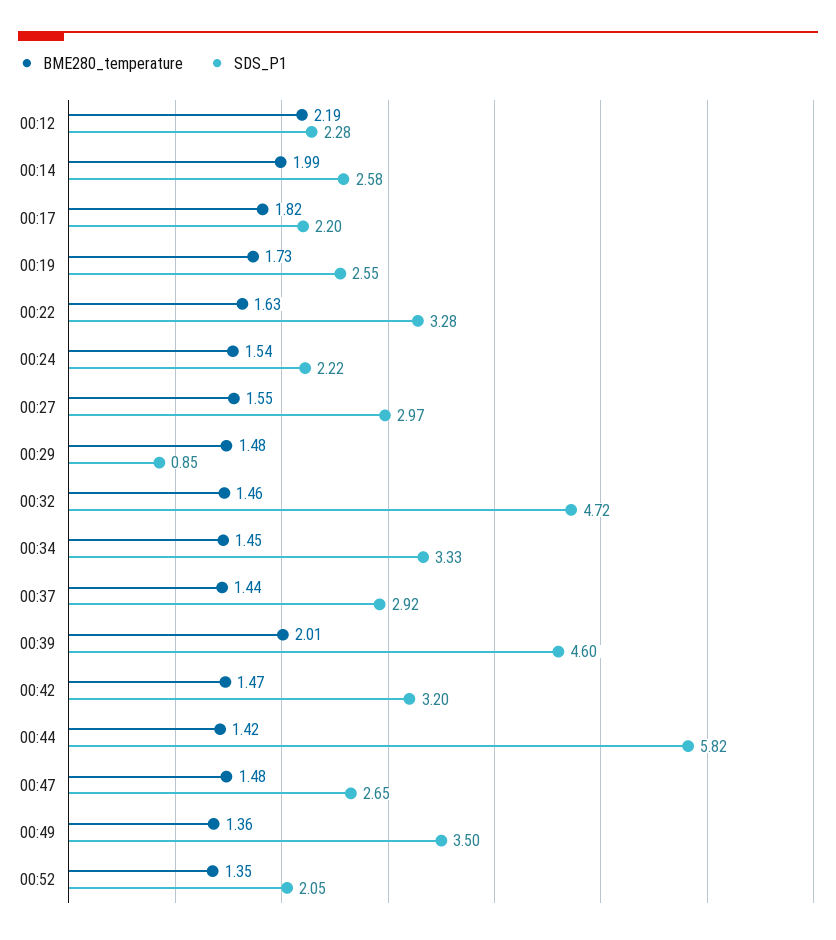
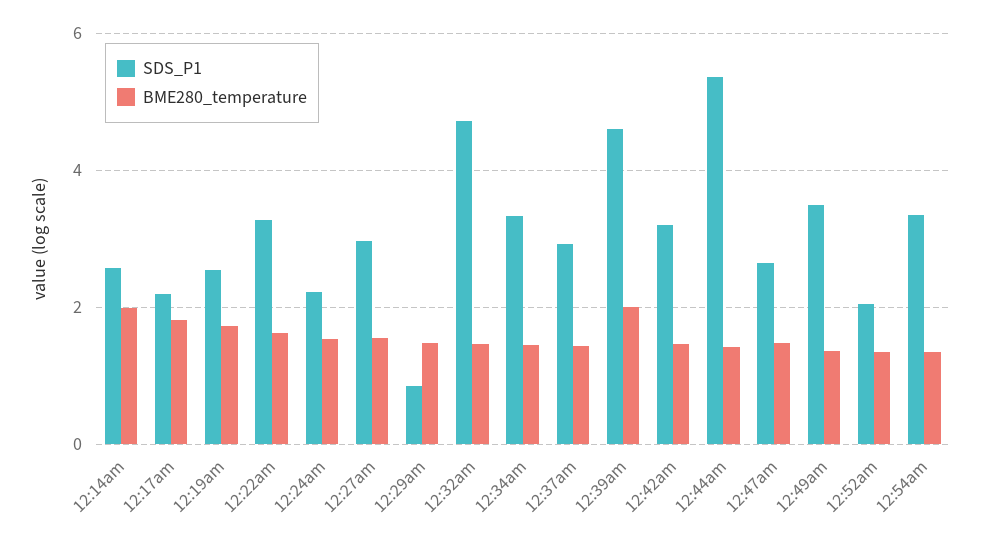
BME280_temperature, 00:12: 2.19 -> none
SDS_P1, 00:12: 2.28 -> none
SDS_P1, 00:44: 5.82 -> 5.4
SDS_P1, 12:54am: none -> 3.4
BME280_temperature, 12:54am: none -> 1.4

